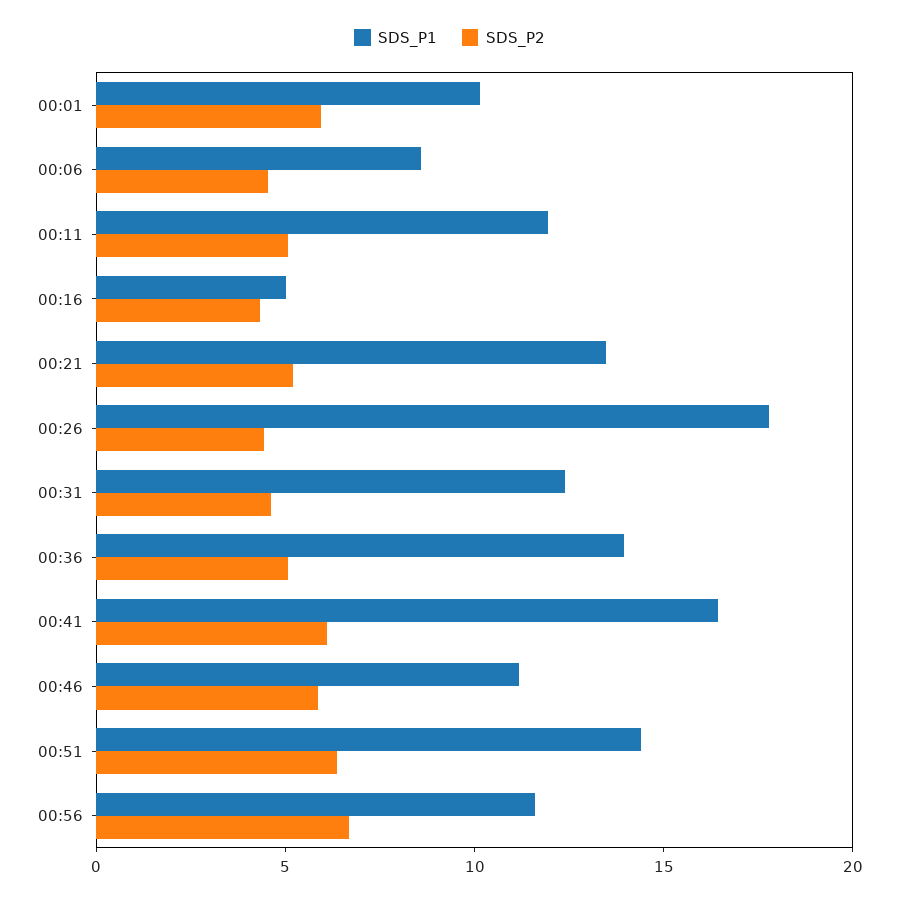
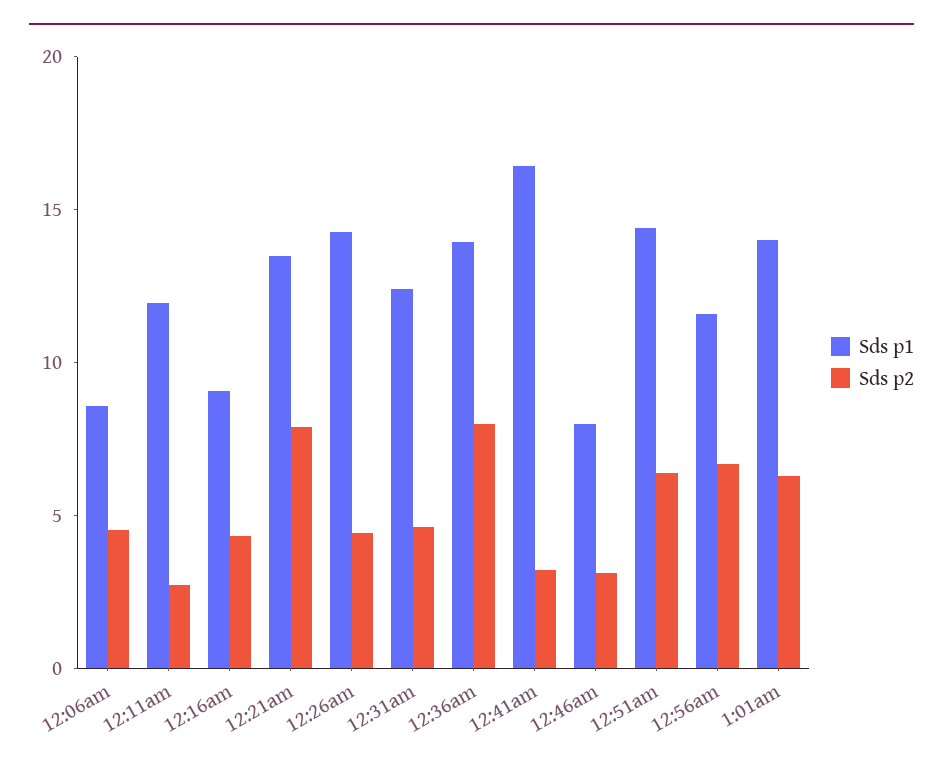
SDS_P1, 00:01: 10 -> none
SDS_P2, 00:01: 6 -> none
SDS_P2, 00:11: 5 -> 3
SDS_P1, 00:16: 5 -> 9
SDS_P2, 00:21: 5 -> 8
SDS_P1, 00:26: 18 -> 14
SDS_P2, 00:36: 5 -> 8
SDS_P2, 00:41: 6 -> 3
SDS_P1, 00:46: 11 -> 8
SDS_P2, 00:46: 6 -> 3
SDS_P1, 1:01am: none -> 14
SDS_P2, 1:01am: none -> 6

